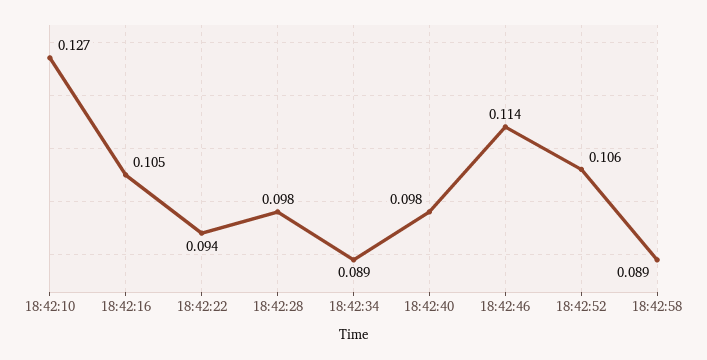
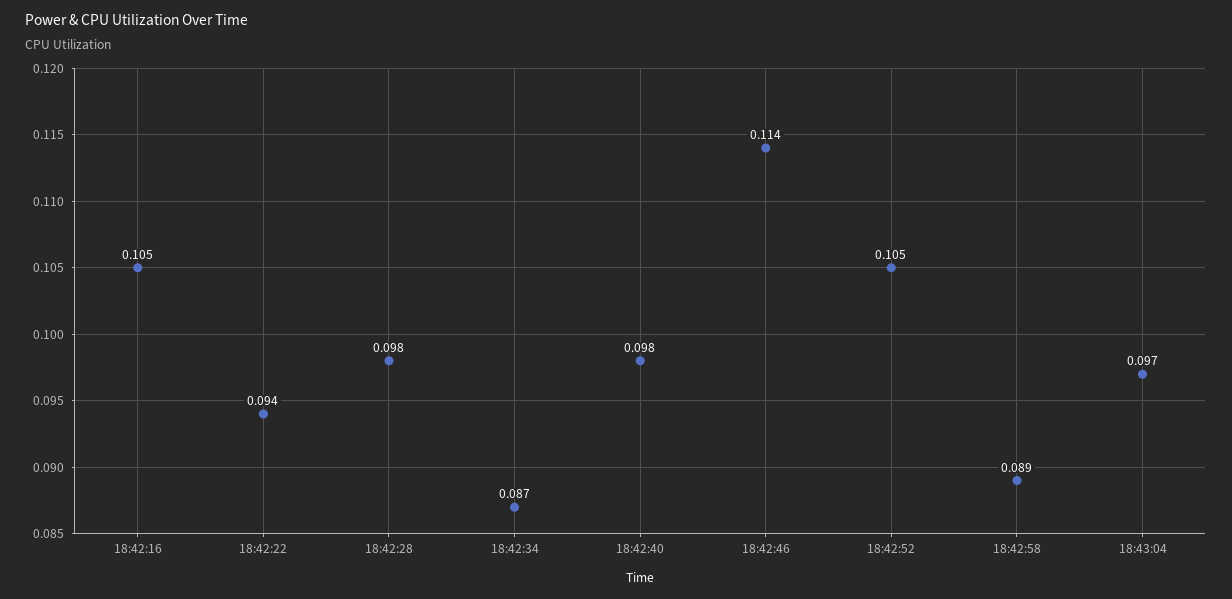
18:42:10: 0.127 -> none
18:42:34: 0.089 -> 0.087
18:42:52: 0.106 -> 0.105
18:43:04: none -> 0.097

